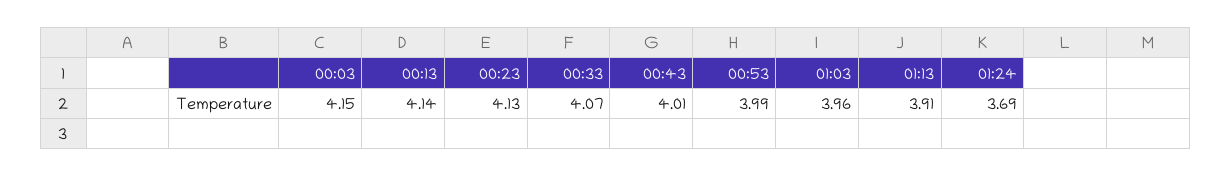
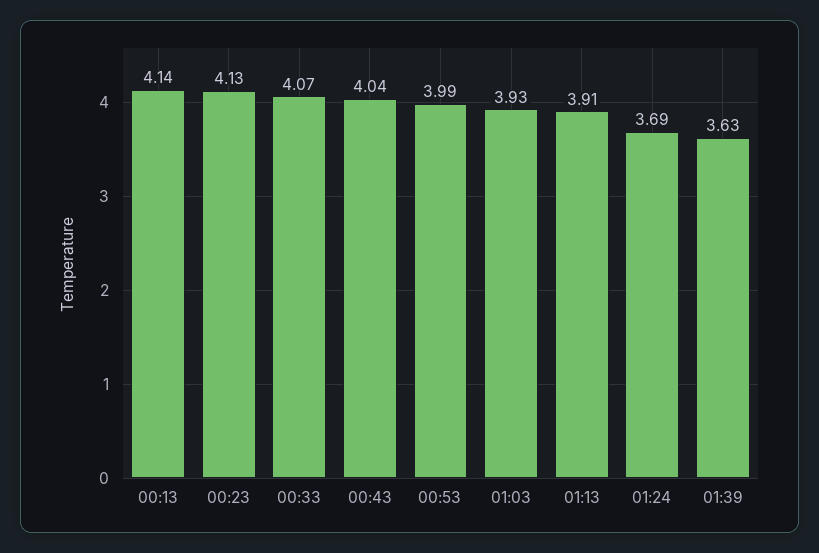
00:03: 4.15 -> none
00:43: 4.01 -> 4.04
01:03: 3.96 -> 3.93
01:39: none -> 3.63

